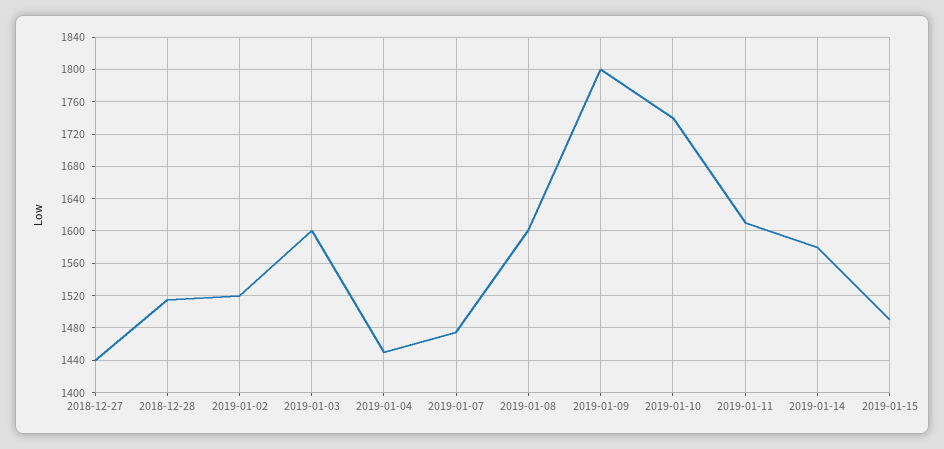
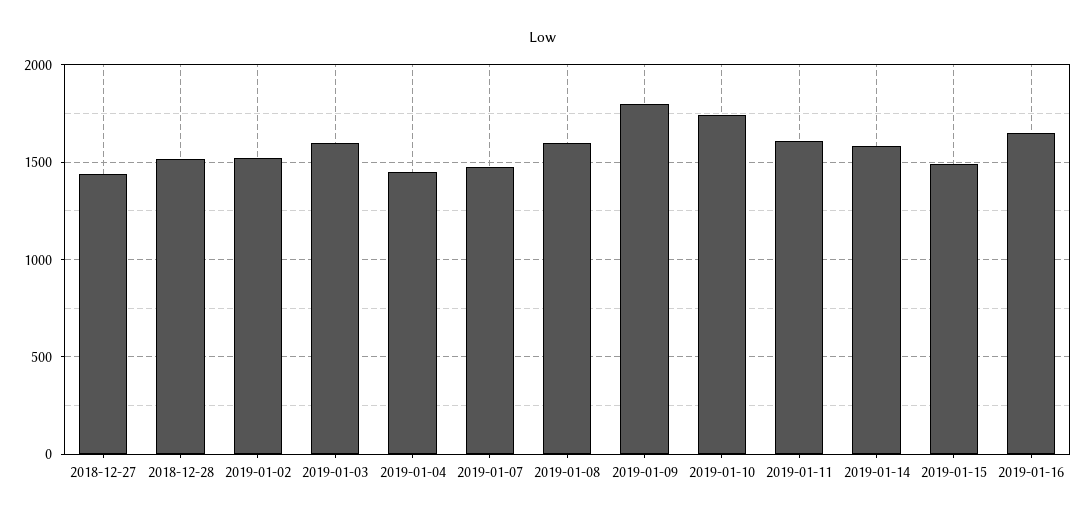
2019-01-16: none -> 1650

